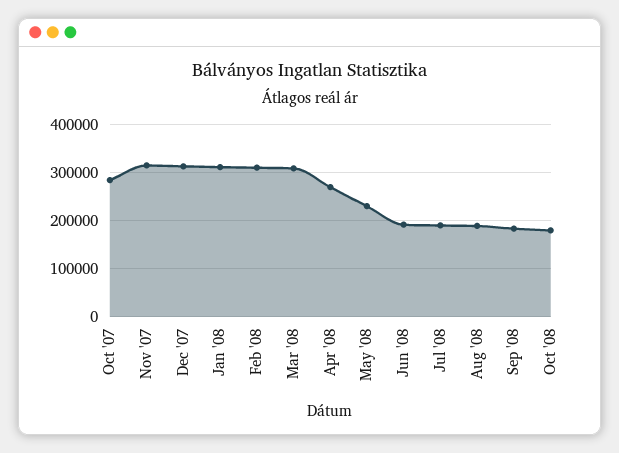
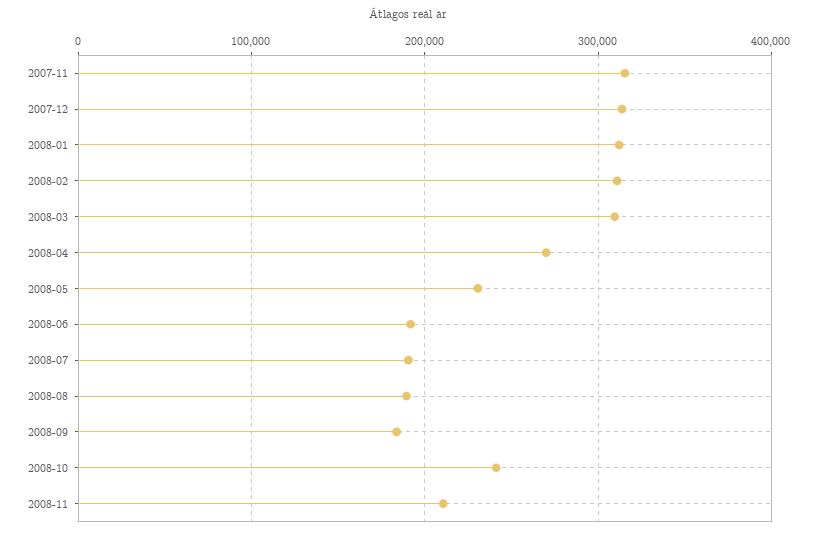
Oct '07: 280000 -> none
Oct '08: 180000 -> 240000
2008-11: none -> 210000

